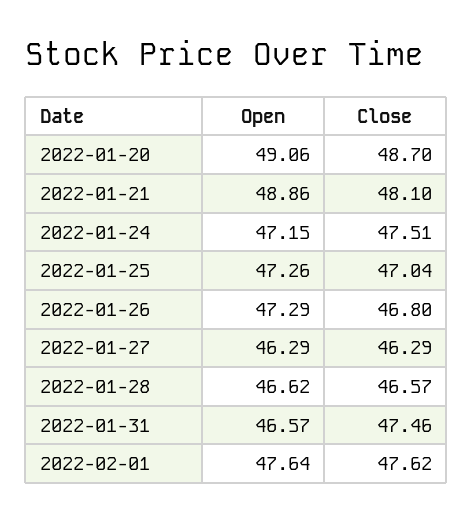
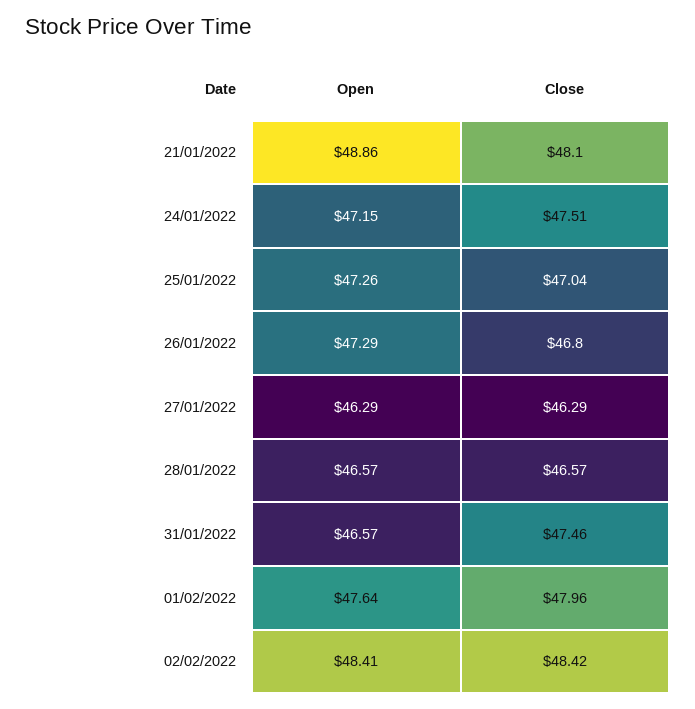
Open, 2022-01-20: 49.06 -> none
Close, 2022-01-20: 48.7 -> none
Open, 2022-01-28: 46.62 -> 46.57
Close, 2022-02-01: 47.62 -> 47.96
Open, 02/02/2022: none -> 48.41
Close, 02/02/2022: none -> 48.42

